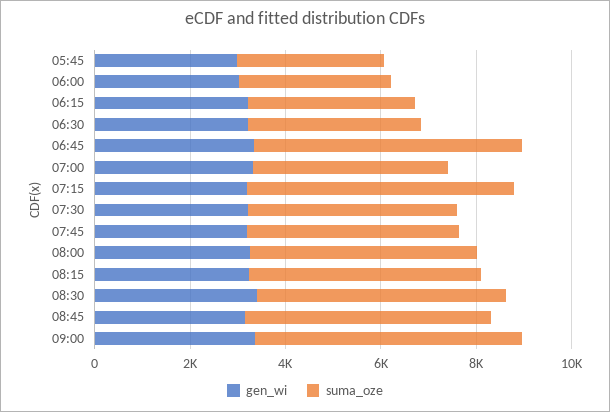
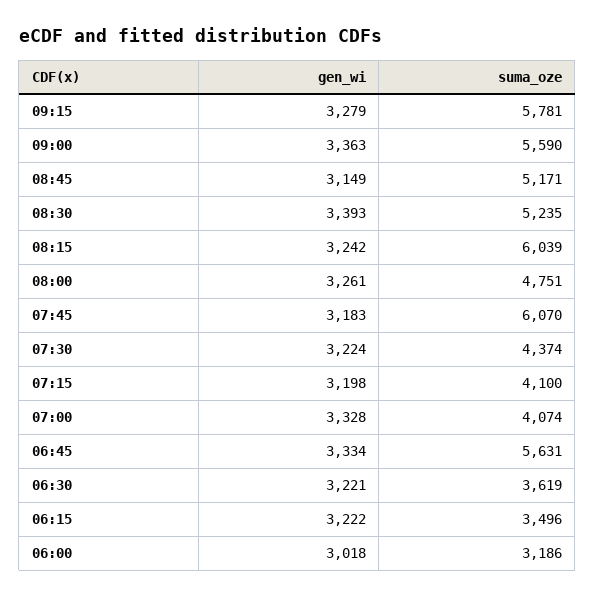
gen_wi, 05:45: 3000 -> none
suma_oze, 05:45: 3000 -> none
suma_oze, 07:15: 5500 -> 4100
suma_oze, 07:45: 4500 -> 6070
suma_oze, 08:15: 5000 -> 6039
gen_wi, 09:15: none -> 3279
suma_oze, 09:15: none -> 5781

